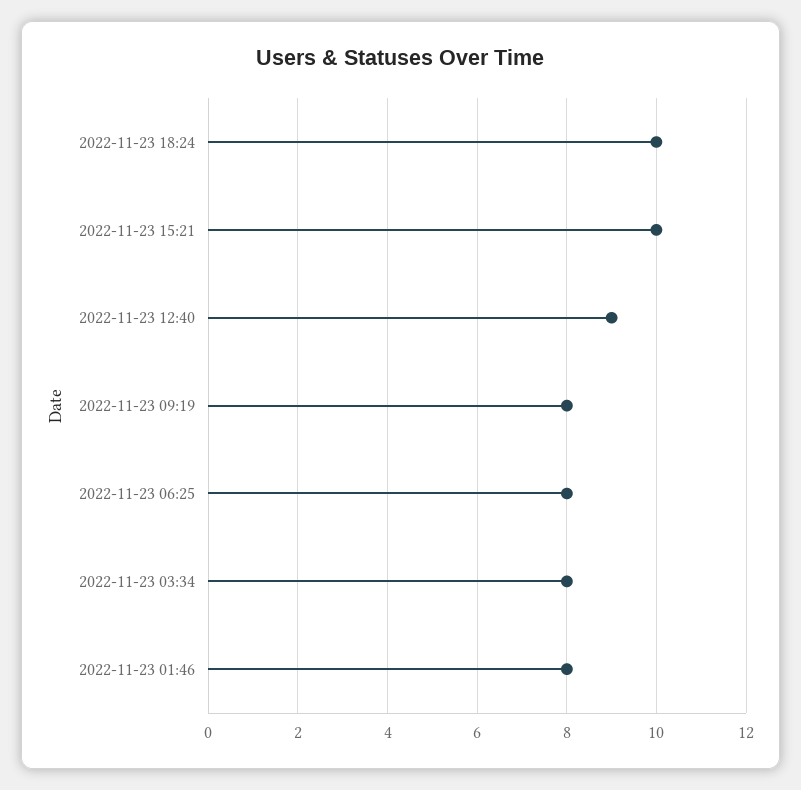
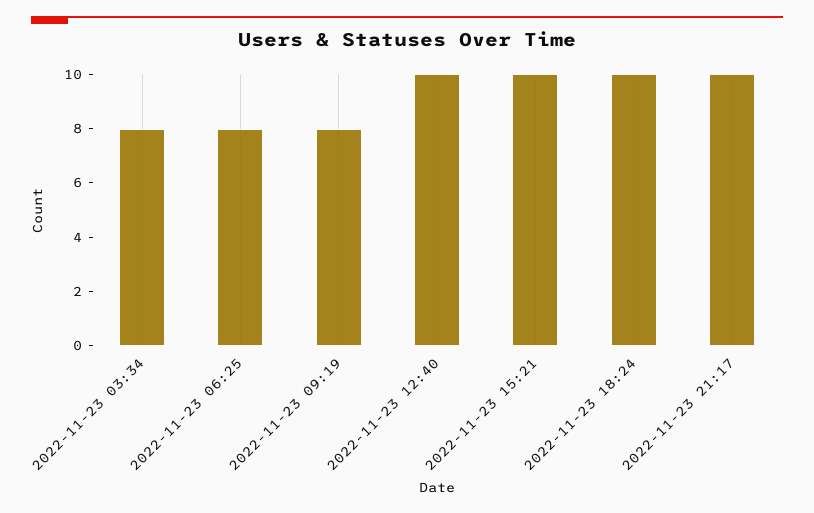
2022-11-23 12:40: 9 -> 10
2022-11-23 01:46: 8 -> none
2022-11-23 21:17: none -> 10

